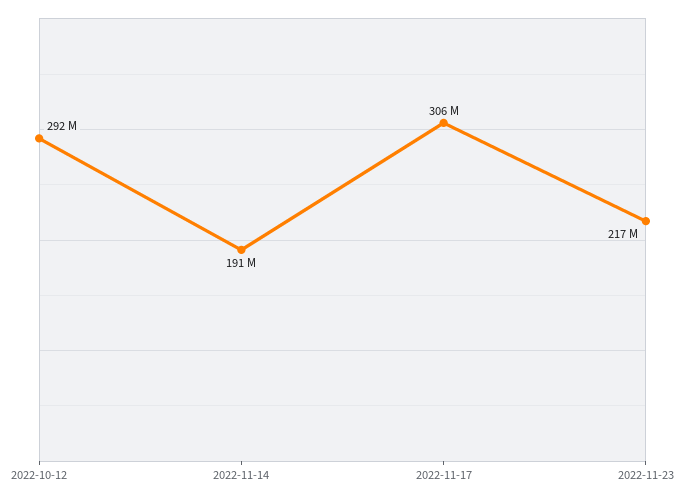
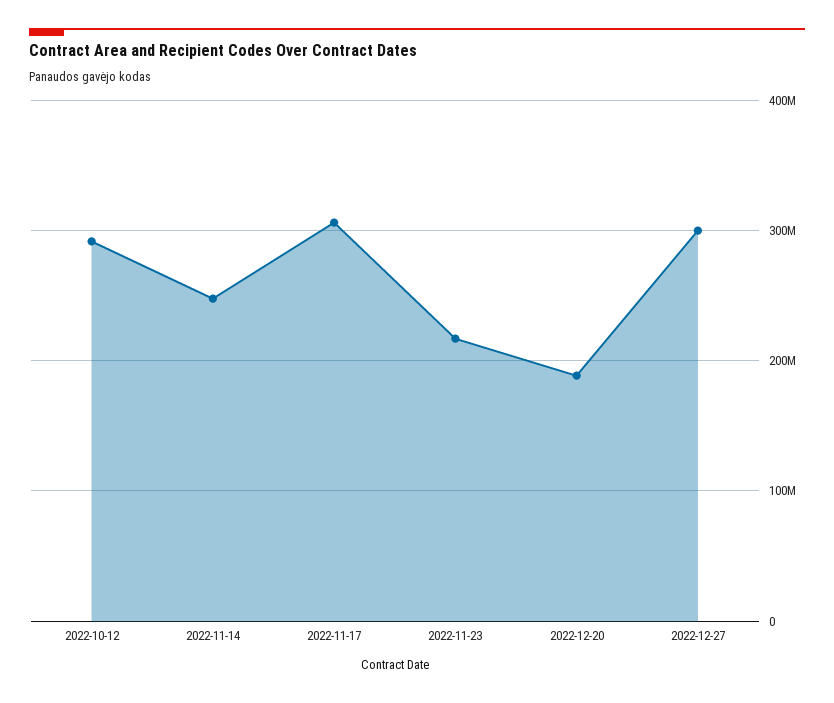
2022-11-14: 191000000 -> 250000000
2022-12-20: none -> 190000000
2022-12-27: none -> 300000000

